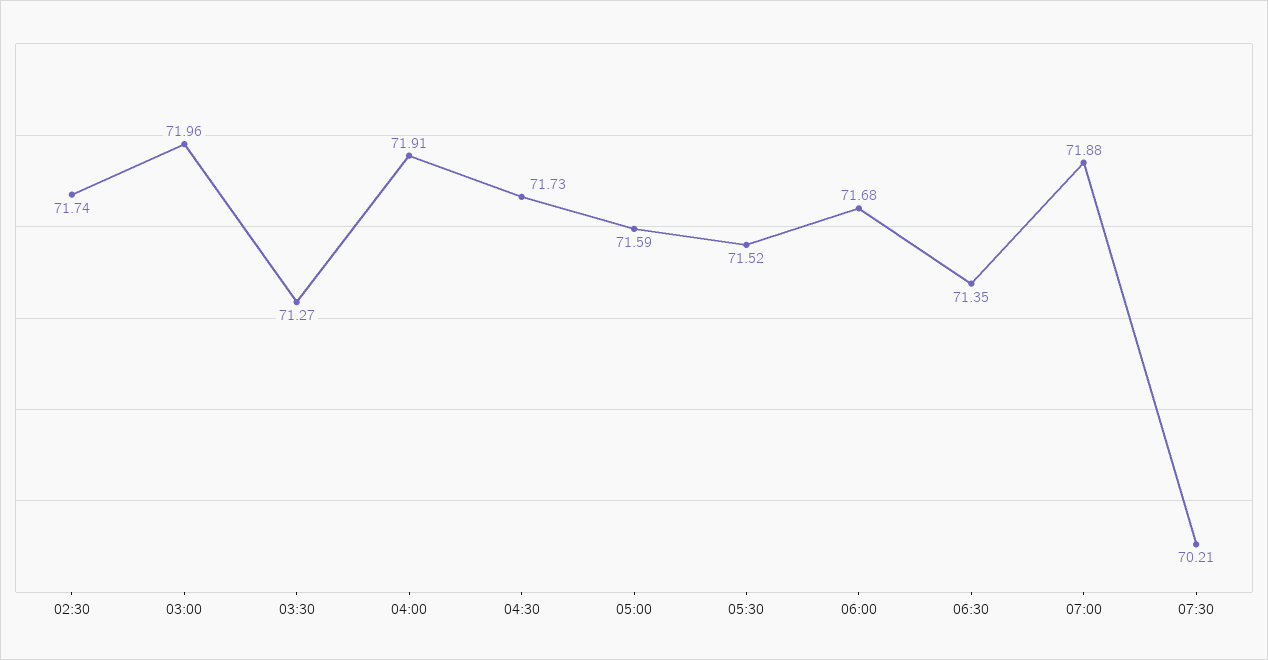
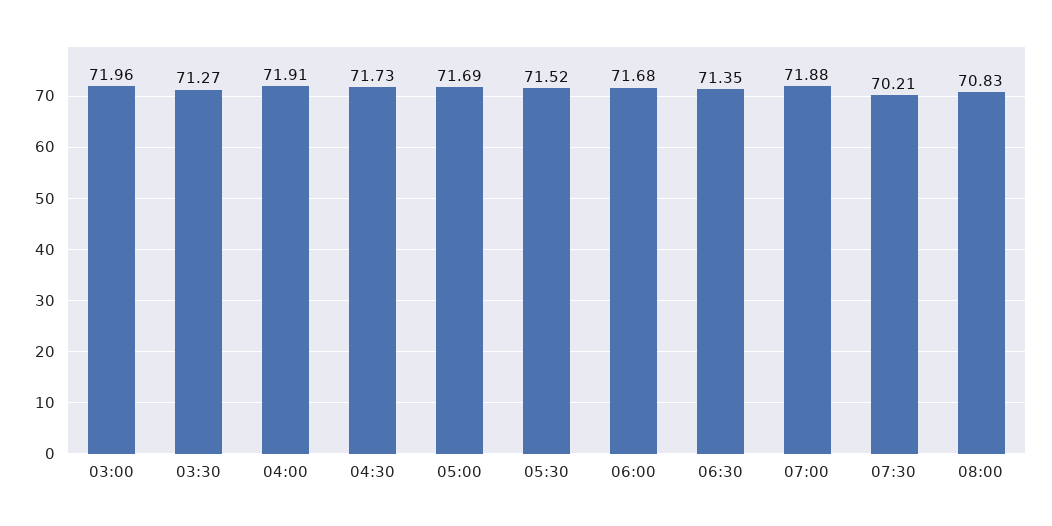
02:30: 71.74 -> none
05:00: 71.59 -> 71.69
08:00: none -> 70.83

